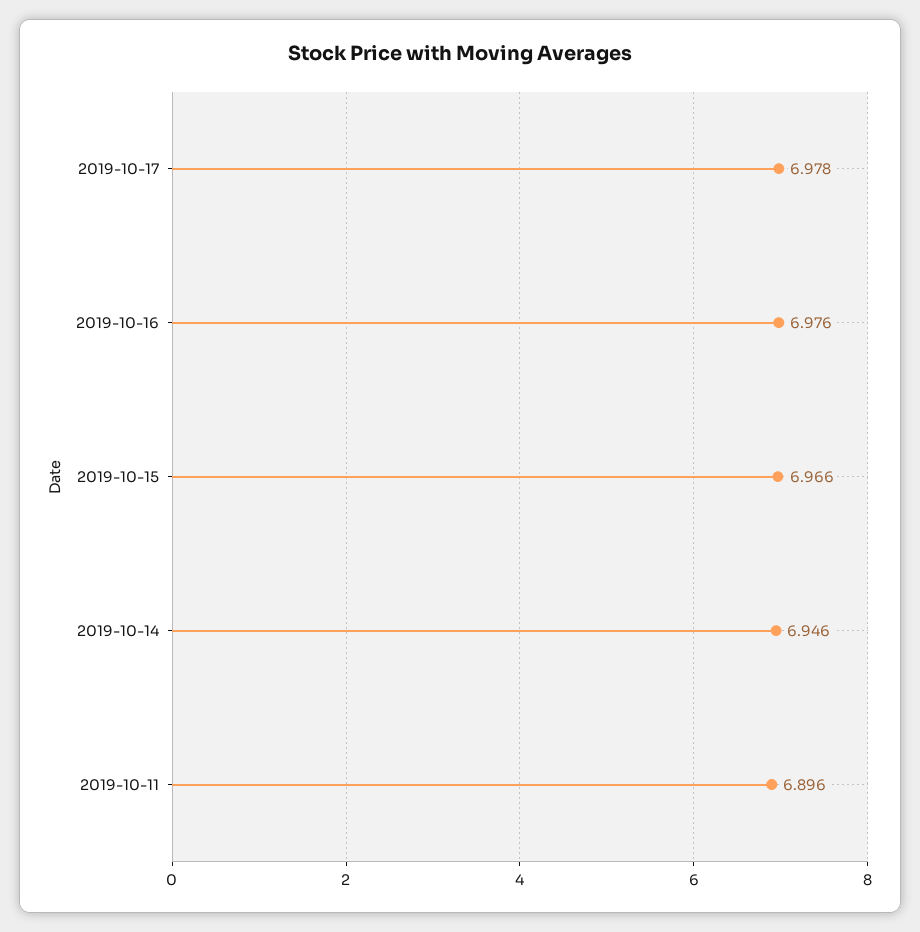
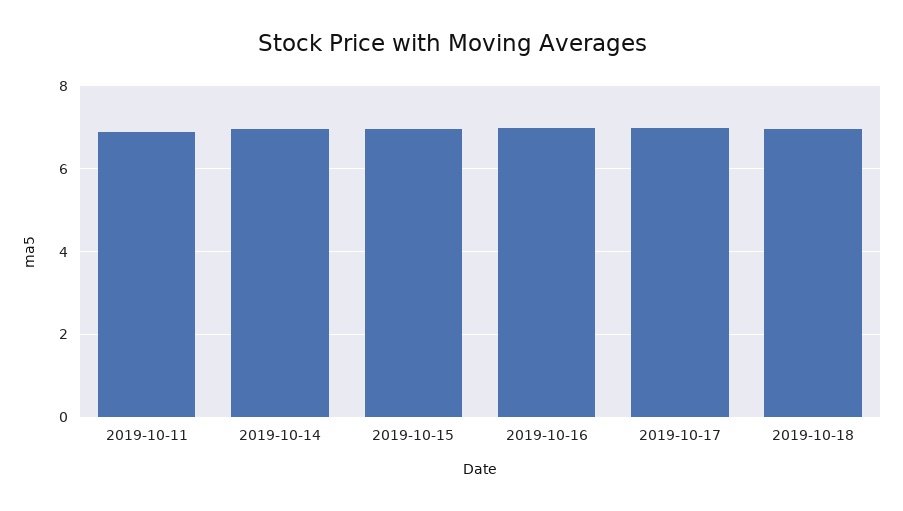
2019-10-18: none -> 7

